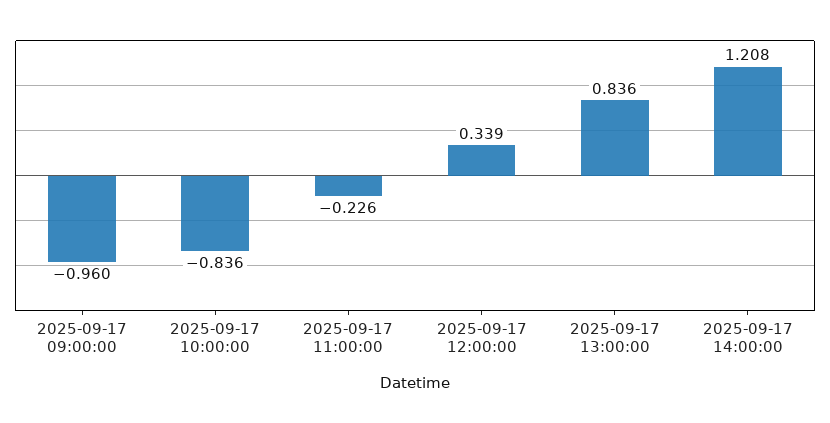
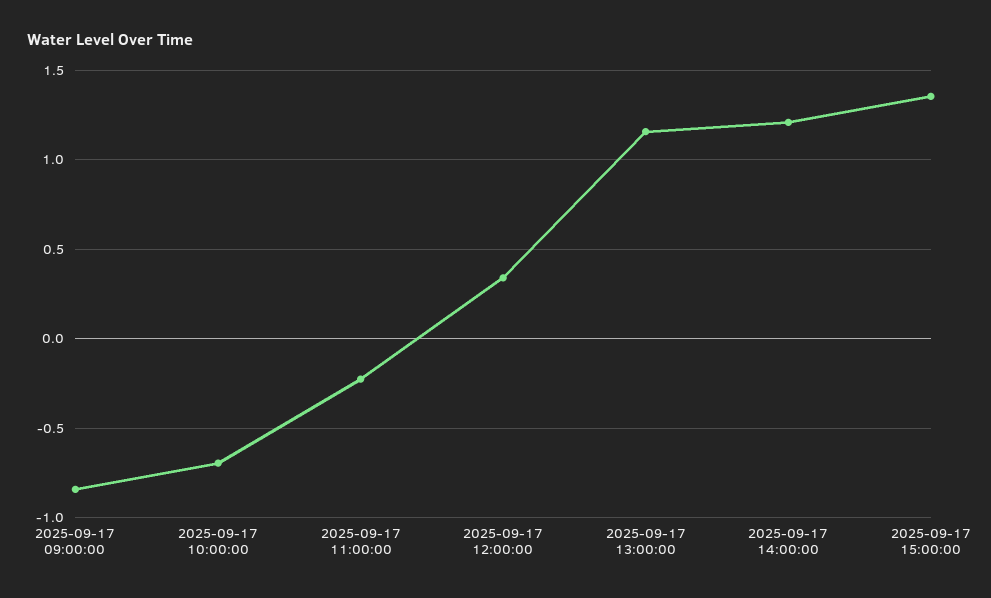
2025-09-17 09:00:00: -0.96 -> -0.85
2025-09-17 10:00:00: -0.836 -> -0.7
2025-09-17 13:00:00: 0.836 -> 1.15
2025-09-17 15:00:00: none -> 1.35

